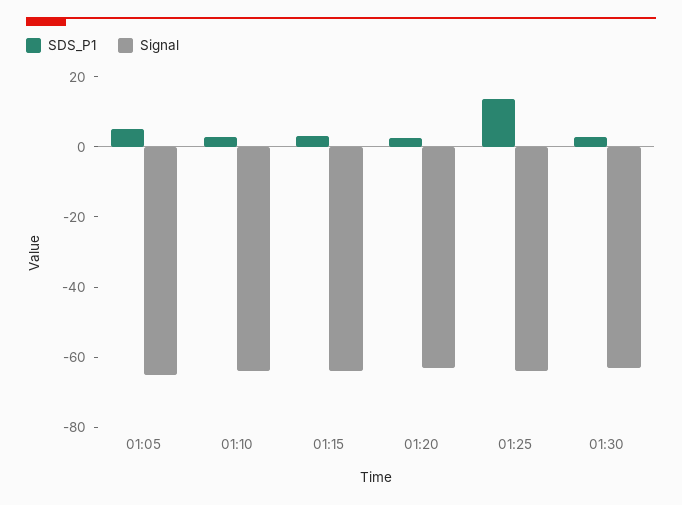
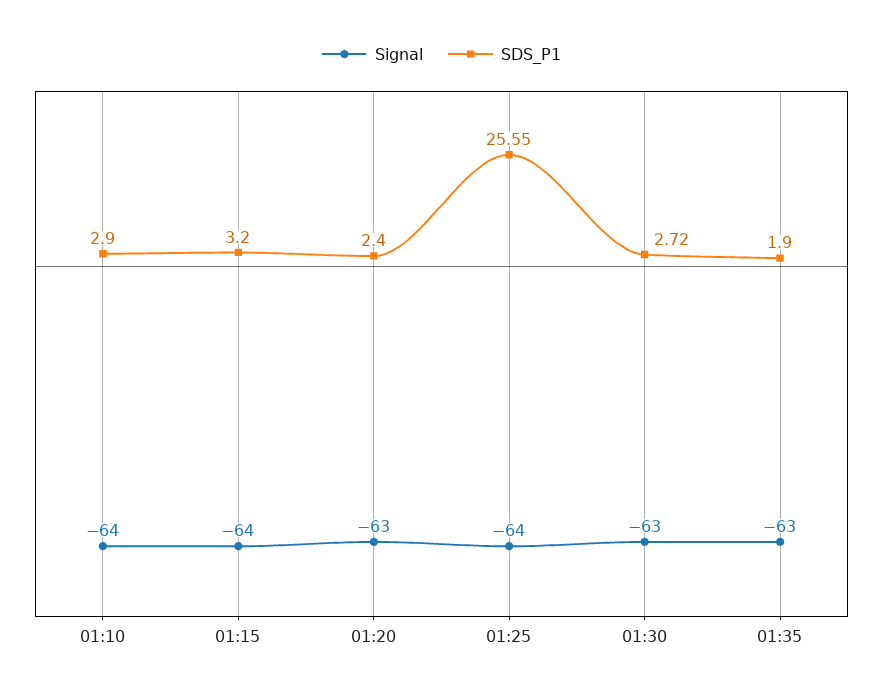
SDS_P1, 01:05: 5 -> none
Signal, 01:05: -65 -> none
SDS_P1, 01:25: 15 -> 25.55
Signal, 01:35: none -> -63
SDS_P1, 01:35: none -> 1.9

